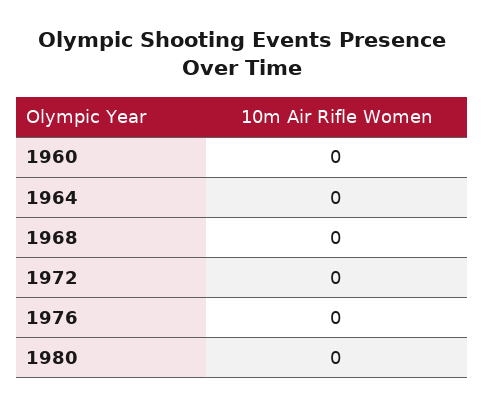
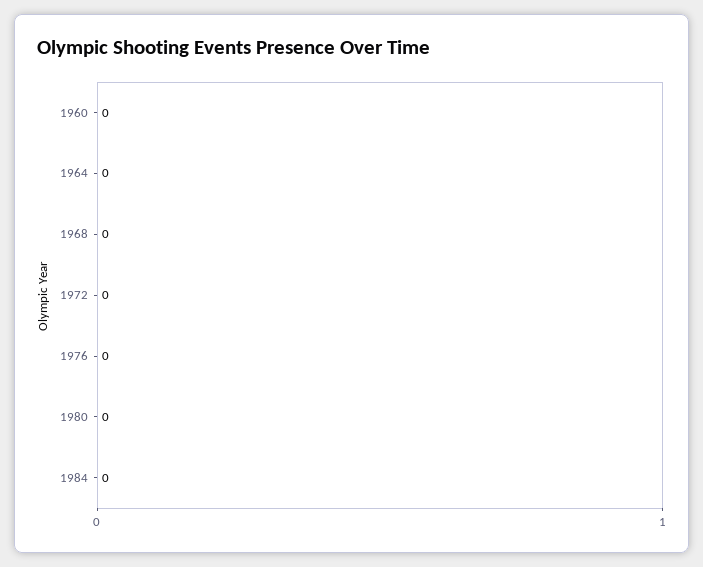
1984: none -> 0

